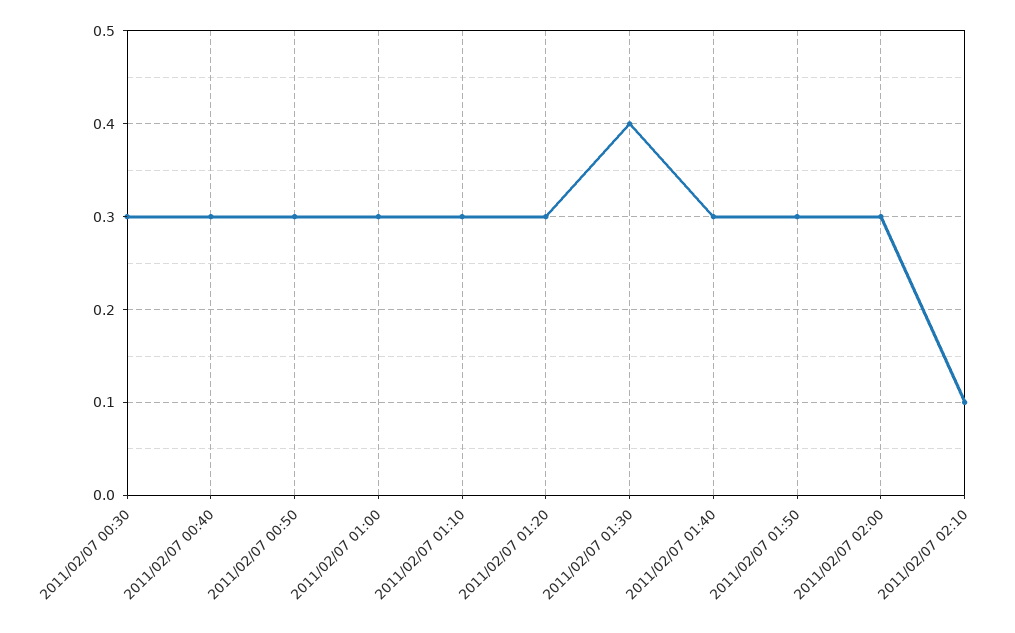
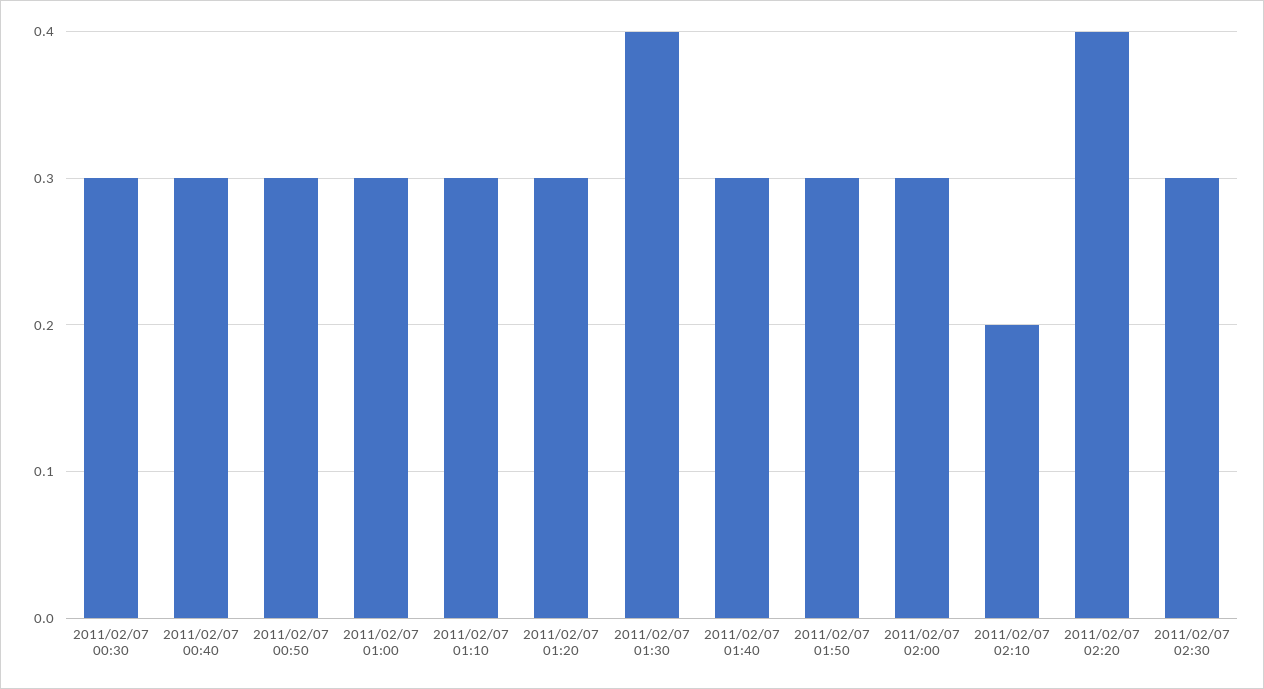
2011/02/07 02:10: 0.1 -> 0.2
2011/02/07 02:20: none -> 0.4
2011/02/07 02:30: none -> 0.3

